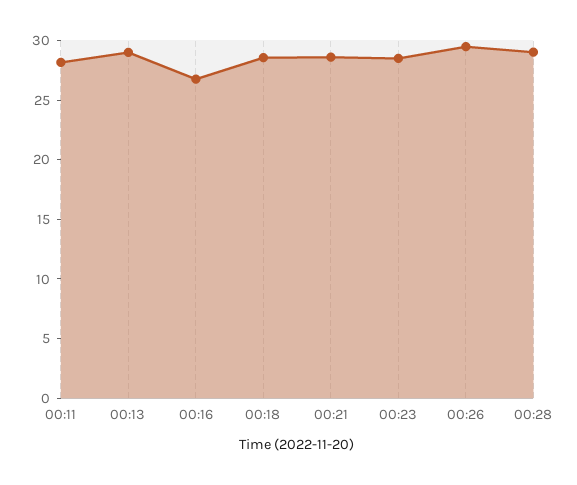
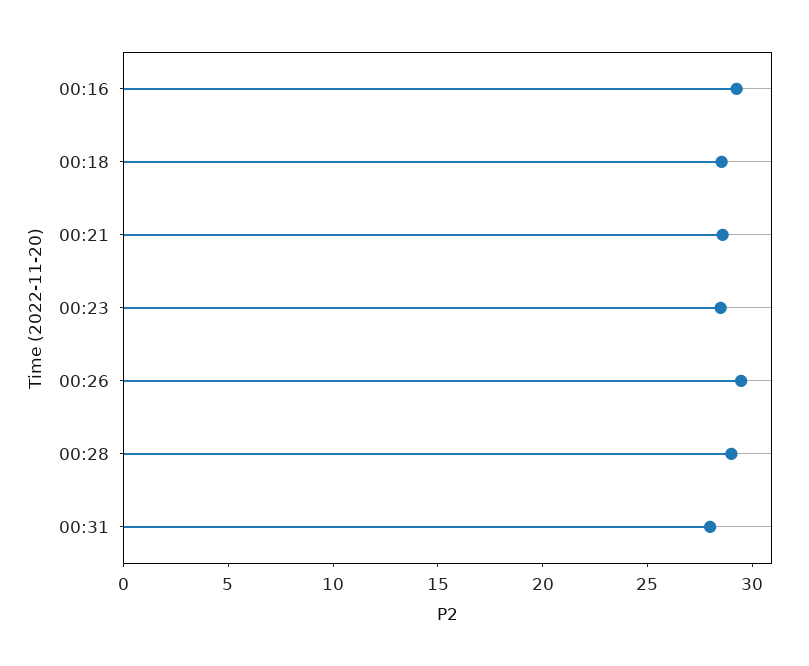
00:11: 28 -> none
00:13: 29 -> none
00:16: 27 -> 29
00:31: none -> 28

